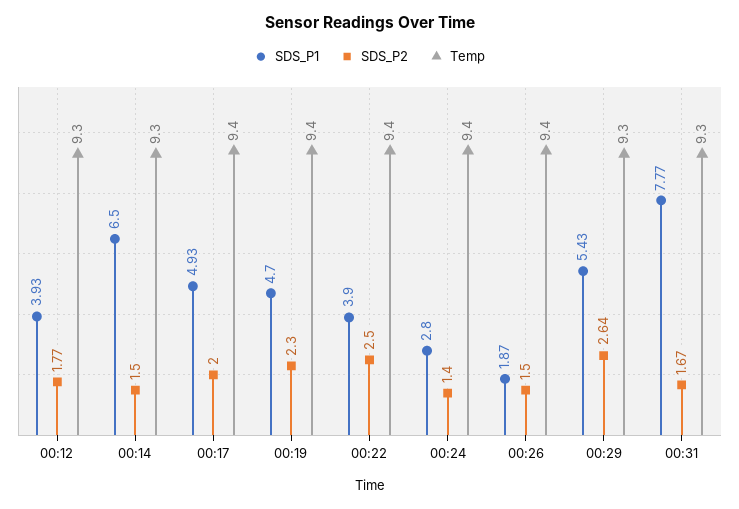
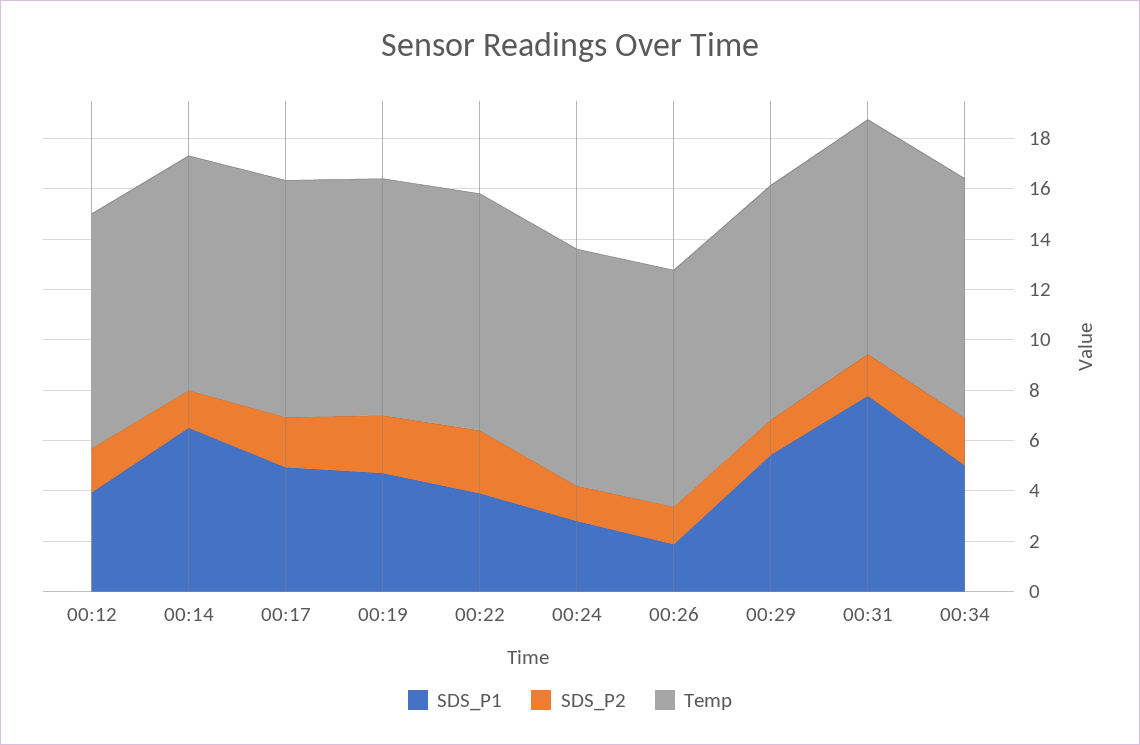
SDS_P2, 00:29: 2.64 -> 1.5
SDS_P1, 00:34: none -> 5
SDS_P2, 00:34: none -> 2
Temp, 00:34: none -> 9.5

